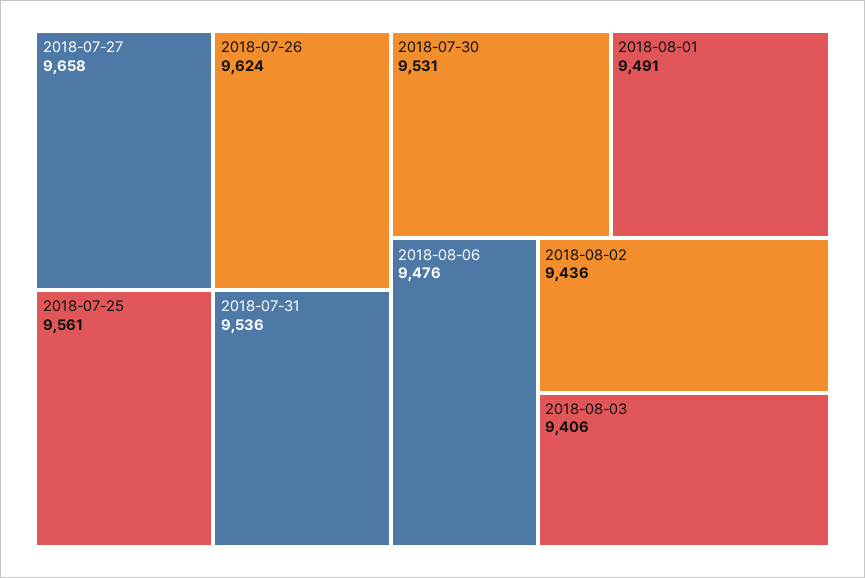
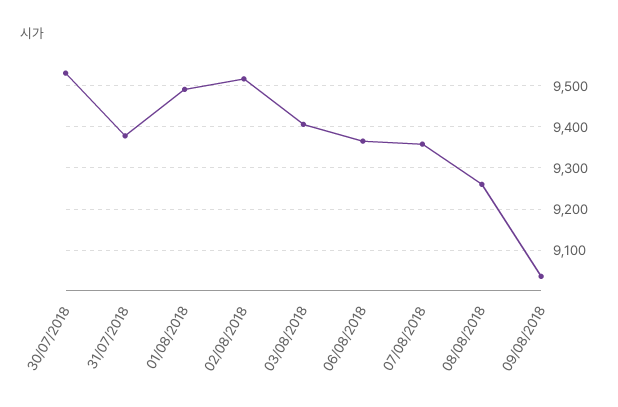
2018-07-27: 9658 -> none
2018-07-26: 9624 -> none
2018-07-25: 9561 -> none
2018-07-31: 9536 -> 9380
2018-08-06: 9476 -> 9360
2018-08-02: 9436 -> 9520
07/08/2018: none -> 9360
08/08/2018: none -> 9260
09/08/2018: none -> 9040

